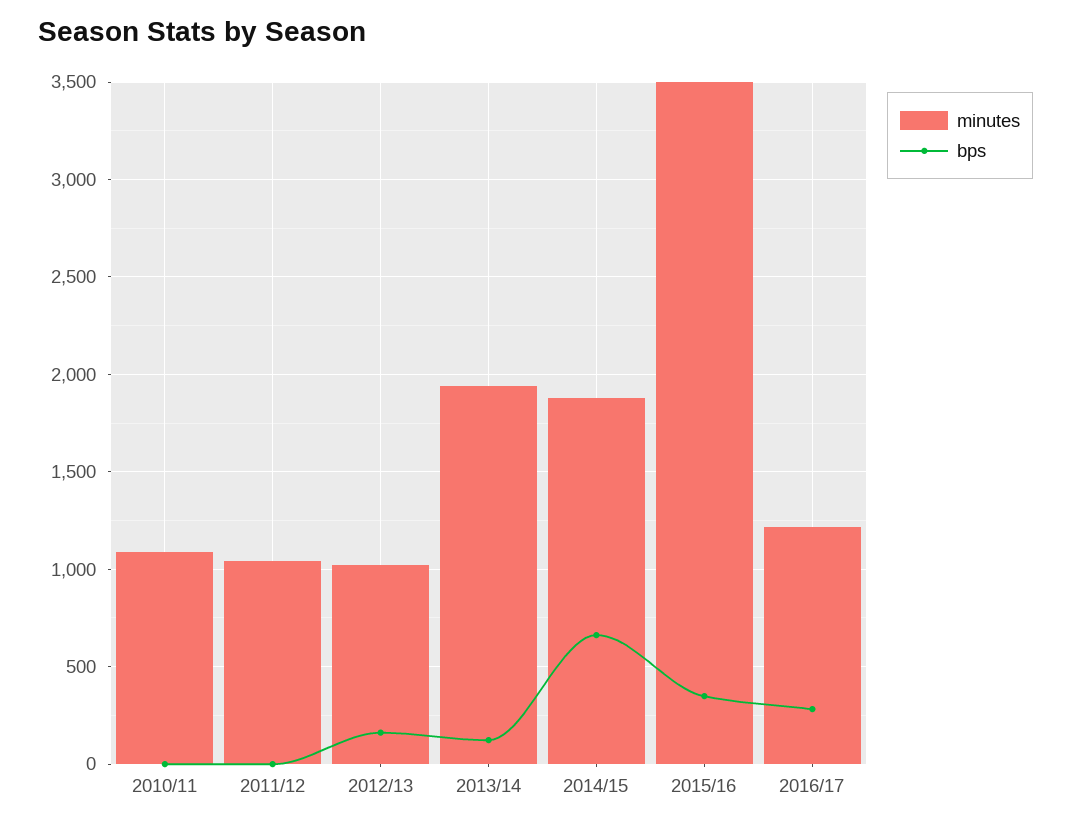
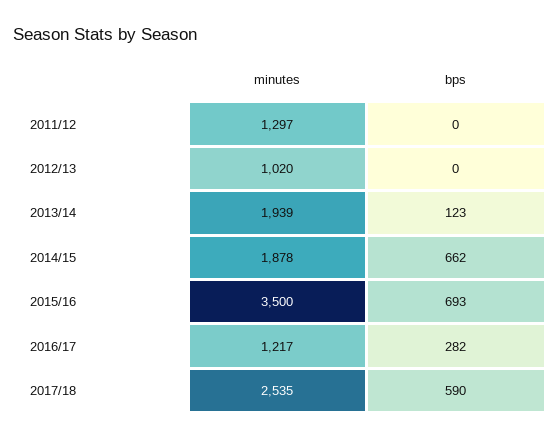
minutes, 2010/11: 1100 -> none
bps, 2010/11: 0 -> none
minutes, 2011/12: 1050 -> 1297
bps, 2012/13: 150 -> 0
bps, 2015/16: 350 -> 693
minutes, 2017/18: none -> 2535
bps, 2017/18: none -> 590

